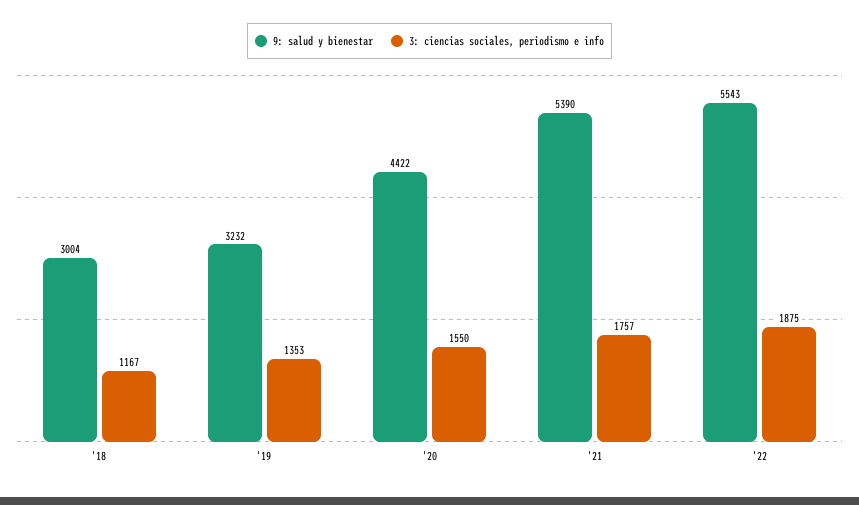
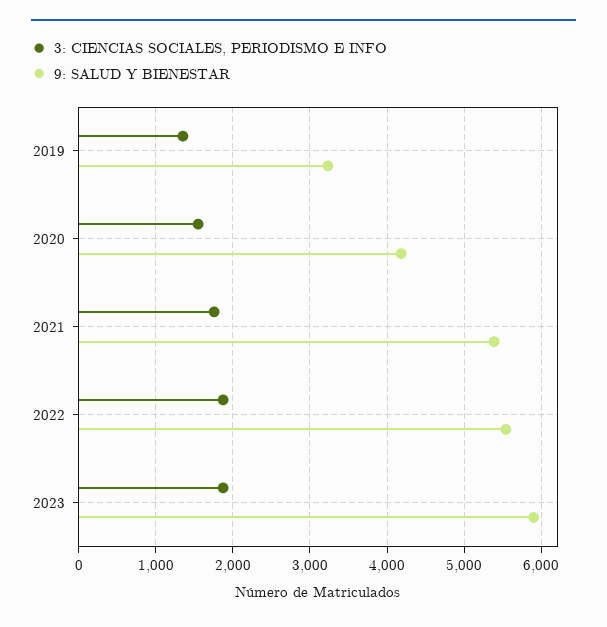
9: salud y bienestar, '18: 3004 -> none
3: ciencias sociales, periodismo e info, '18: 1167 -> none
9: salud y bienestar, '20: 4422 -> 4200
3: ciencias sociales, periodismo e info, 2023: none -> 1900
9: salud y bienestar, 2023: none -> 5900

